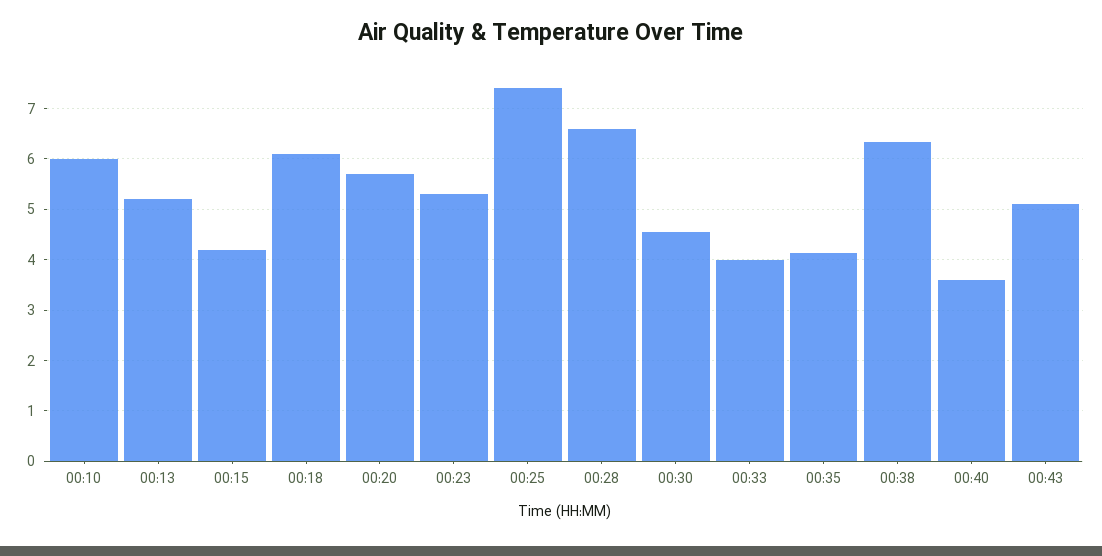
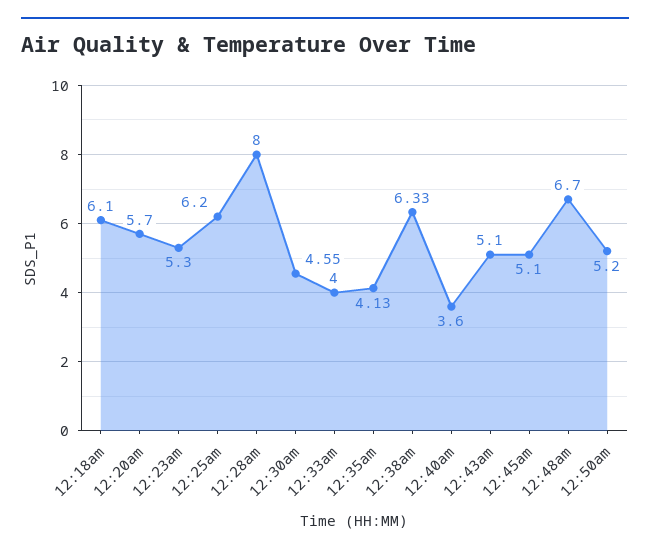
00:10: 6 -> none
00:13: 5.2 -> none
00:15: 4.2 -> none
00:25: 7.4 -> 6.2
00:28: 6.6 -> 8
12:45am: none -> 5.1
12:48am: none -> 6.7
12:50am: none -> 5.2

